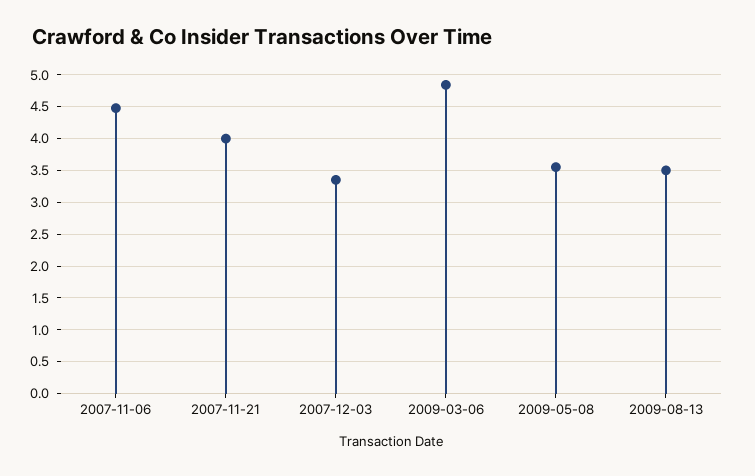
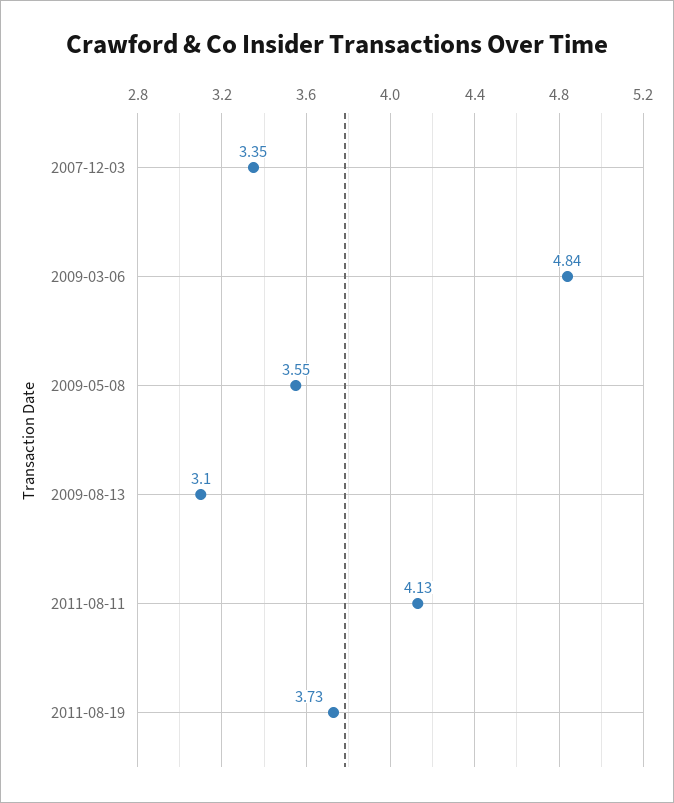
2007-11-06: 4.5 -> none
2007-11-21: 4 -> none
2009-08-13: 3.5 -> 3.1
2011-08-11: none -> 4.13
2011-08-19: none -> 3.73

